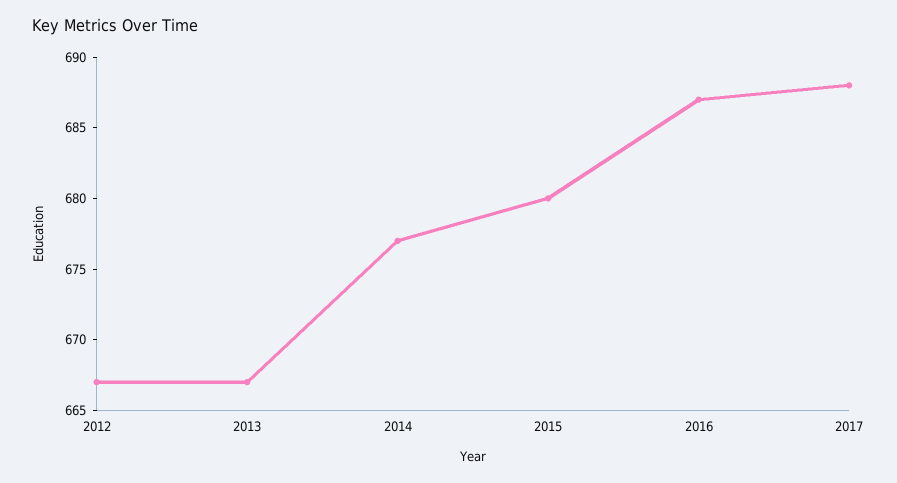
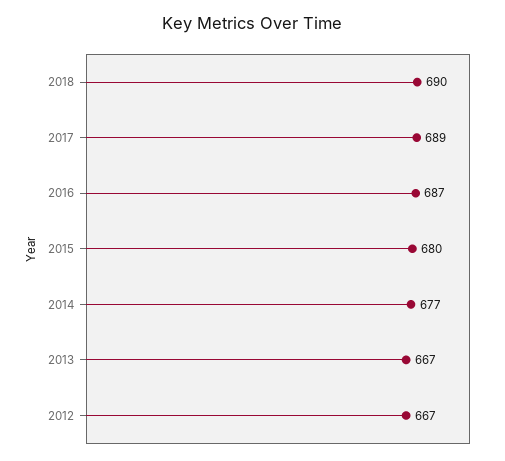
2017: 688 -> 689
2018: none -> 690

